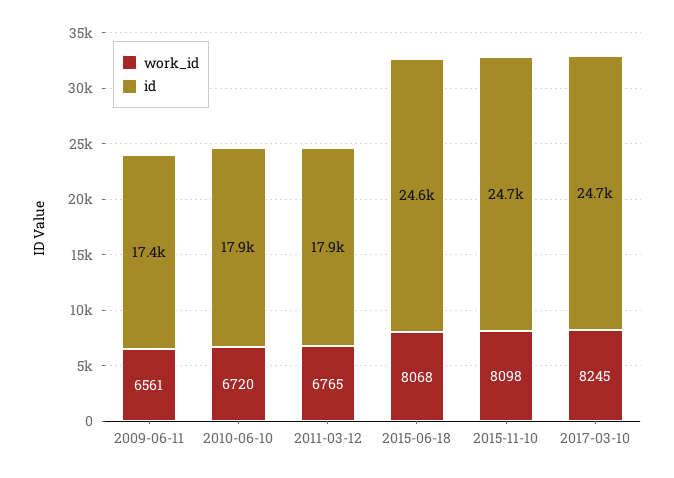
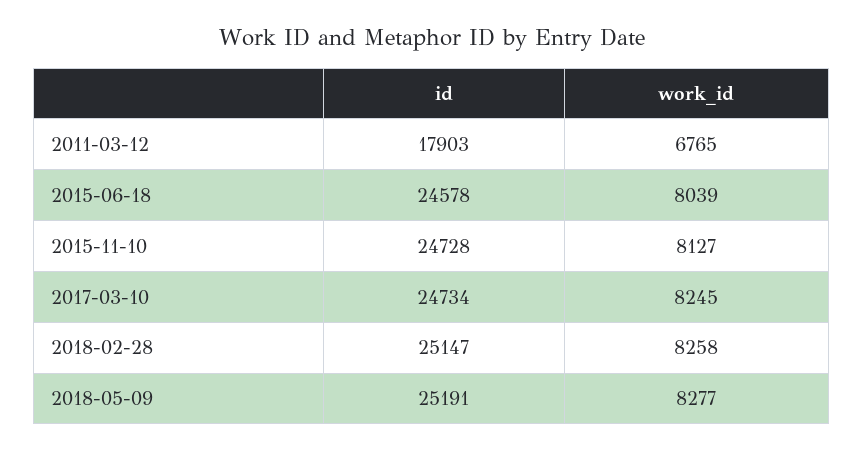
work_id, 2009-06-11: 6561 -> none
id, 2009-06-11: 17400 -> none
work_id, 2010-06-10: 6720 -> none
id, 2010-06-10: 17900 -> none
work_id, 2015-06-18: 8068 -> 8039
work_id, 2015-11-10: 8098 -> 8127
id, 2018-02-28: none -> 25147
work_id, 2018-02-28: none -> 8258
id, 2018-05-09: none -> 25191
work_id, 2018-05-09: none -> 8277

